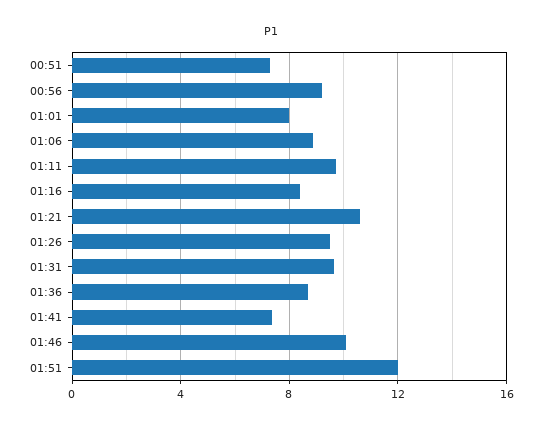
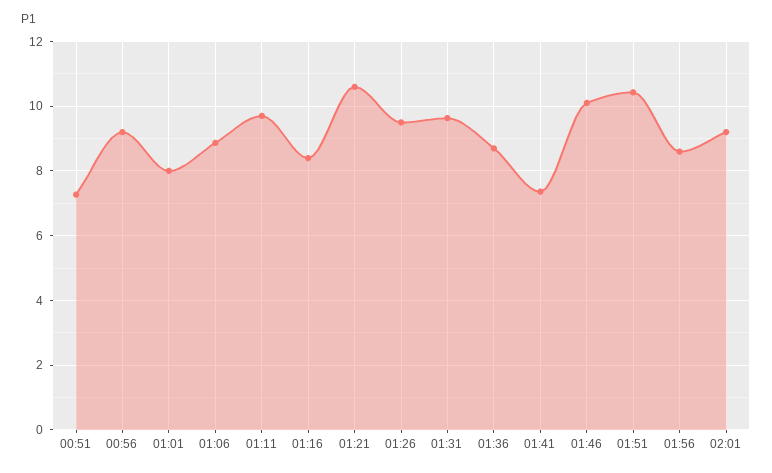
01:51: 12 -> 10.4
01:56: none -> 8.6
02:01: none -> 9.2

